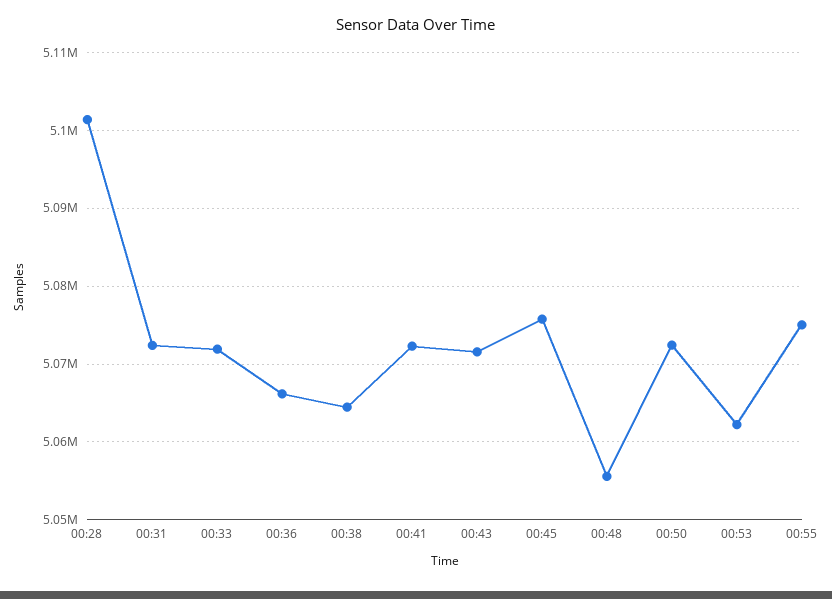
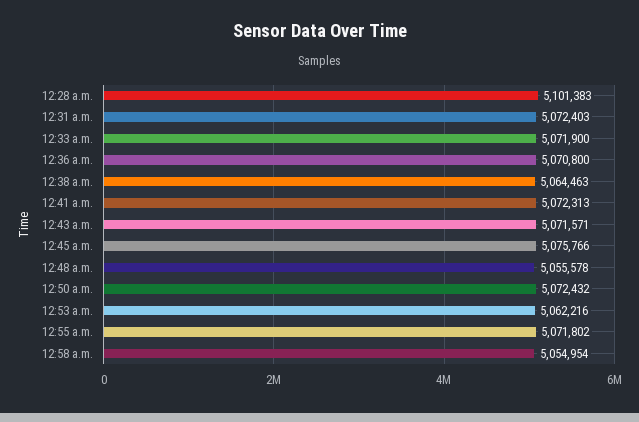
00:36: 5066000 -> 5070800
00:55: 5075000 -> 5071802
12:58 a.m.: none -> 5054954

